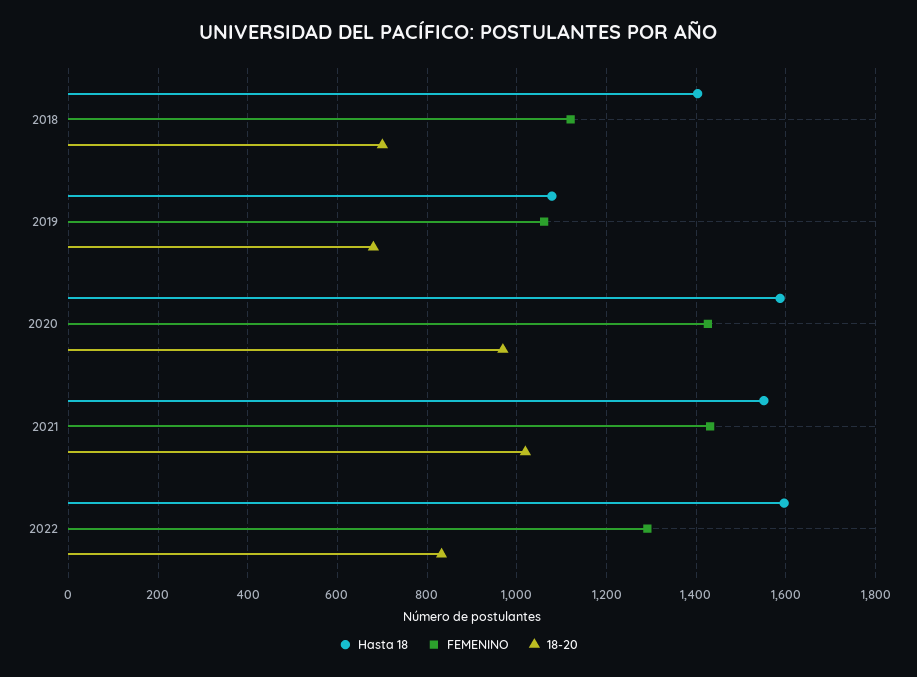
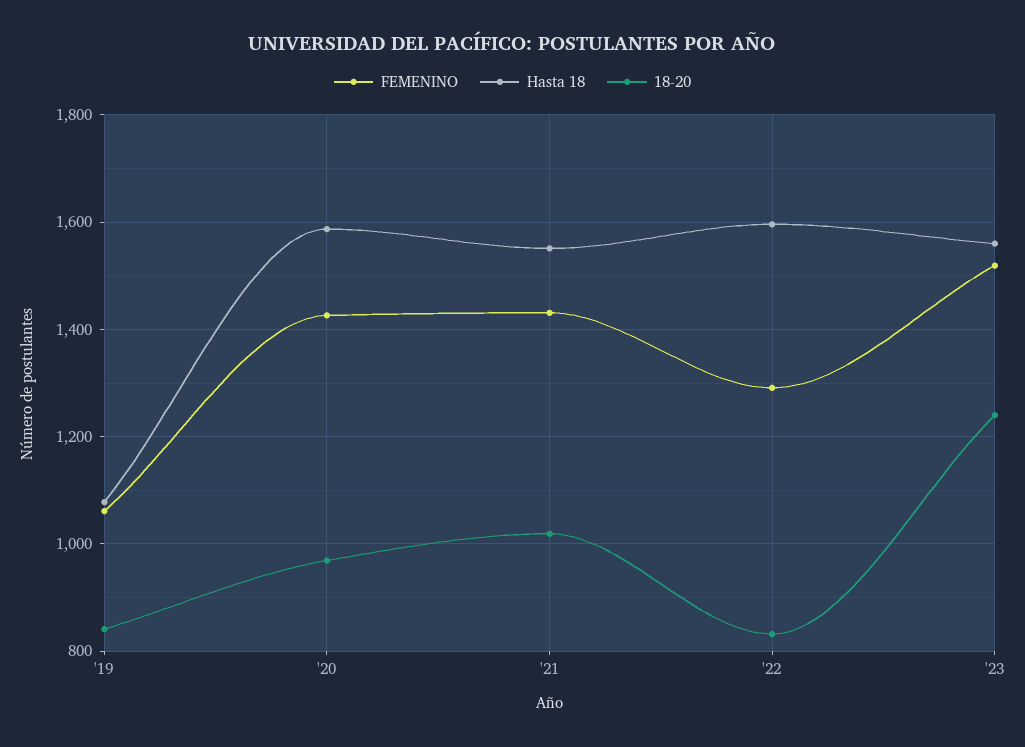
Hasta 18, 2018: 1400 -> none
FEMENINO, 2018: 1120 -> none
18-20, 2018: 700 -> none
18-20, 2019: 680 -> 840
FEMENINO, '23: none -> 1520
Hasta 18, '23: none -> 1560
18-20, '23: none -> 1240

